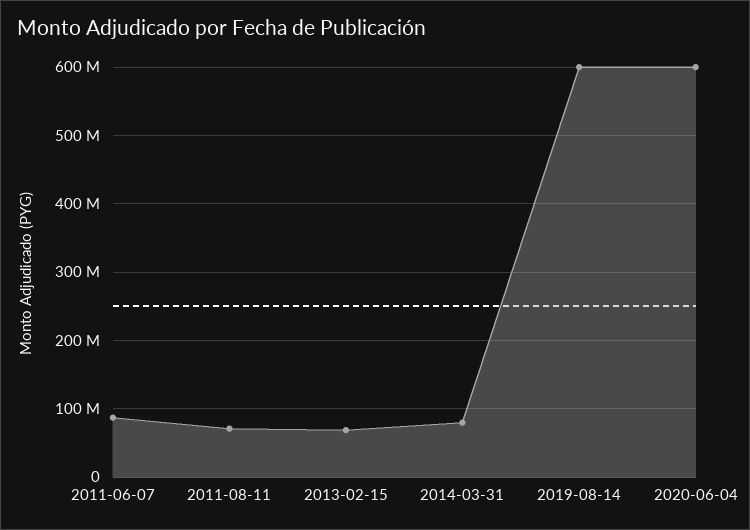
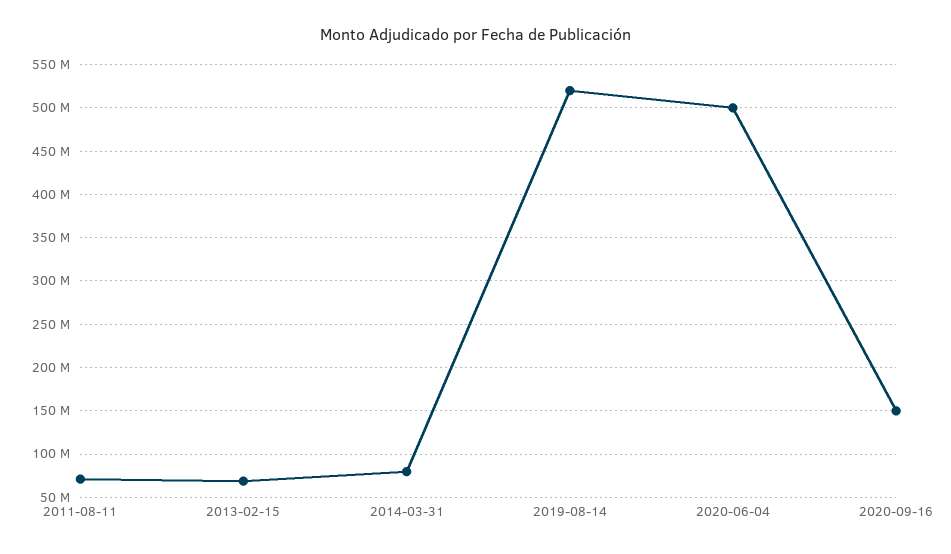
2011-06-07: 90000000 -> none
2019-08-14: 600000000 -> 520000000
2020-06-04: 600000000 -> 500000000
2020-09-16: none -> 150000000

